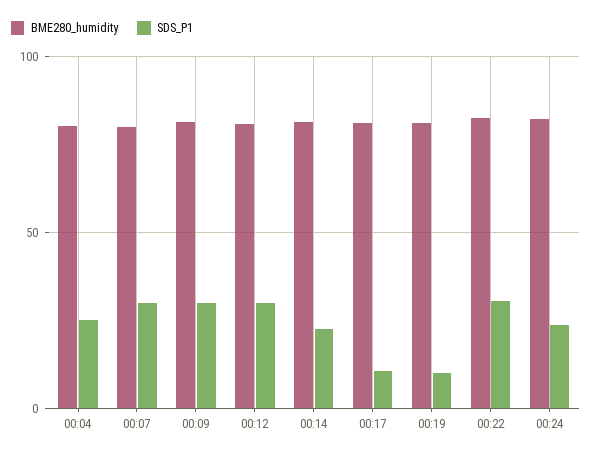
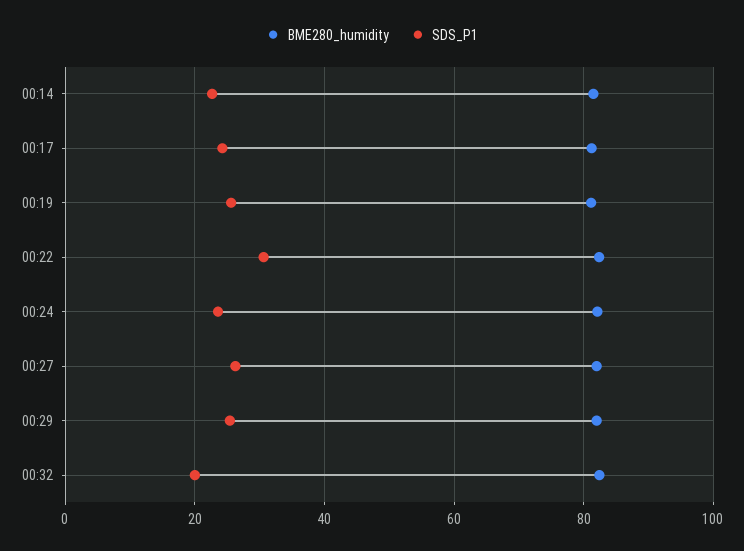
BME280_humidity, 00:04: 80 -> none
SDS_P1, 00:04: 25 -> none
BME280_humidity, 00:07: 80 -> none
SDS_P1, 00:07: 30 -> none
BME280_humidity, 00:09: 80 -> none
SDS_P1, 00:09: 30 -> none
BME280_humidity, 00:12: 80 -> none
SDS_P1, 00:12: 30 -> none
SDS_P1, 00:17: 10 -> 24
SDS_P1, 00:19: 10 -> 26
BME280_humidity, 00:27: none -> 82
SDS_P1, 00:27: none -> 26
BME280_humidity, 00:29: none -> 82
SDS_P1, 00:29: none -> 26
BME280_humidity, 00:32: none -> 82
SDS_P1, 00:32: none -> 20

